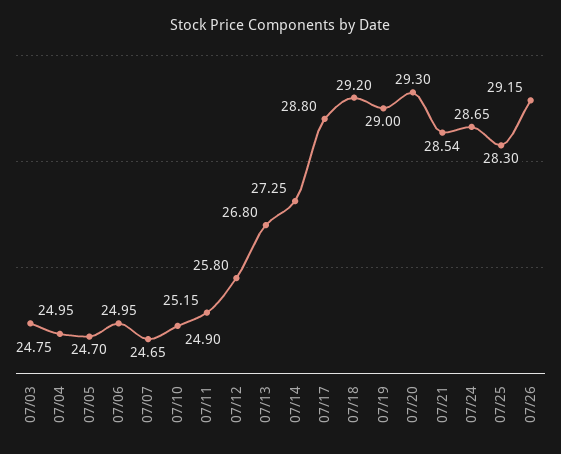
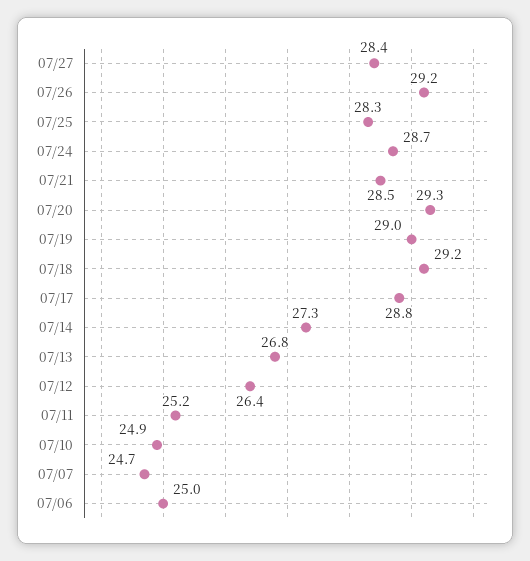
07/03: 24.95 -> none
07/04: 24.75 -> none
07/05: 24.7 -> none
07/12: 25.8 -> 26.4
07/27: none -> 28.4

